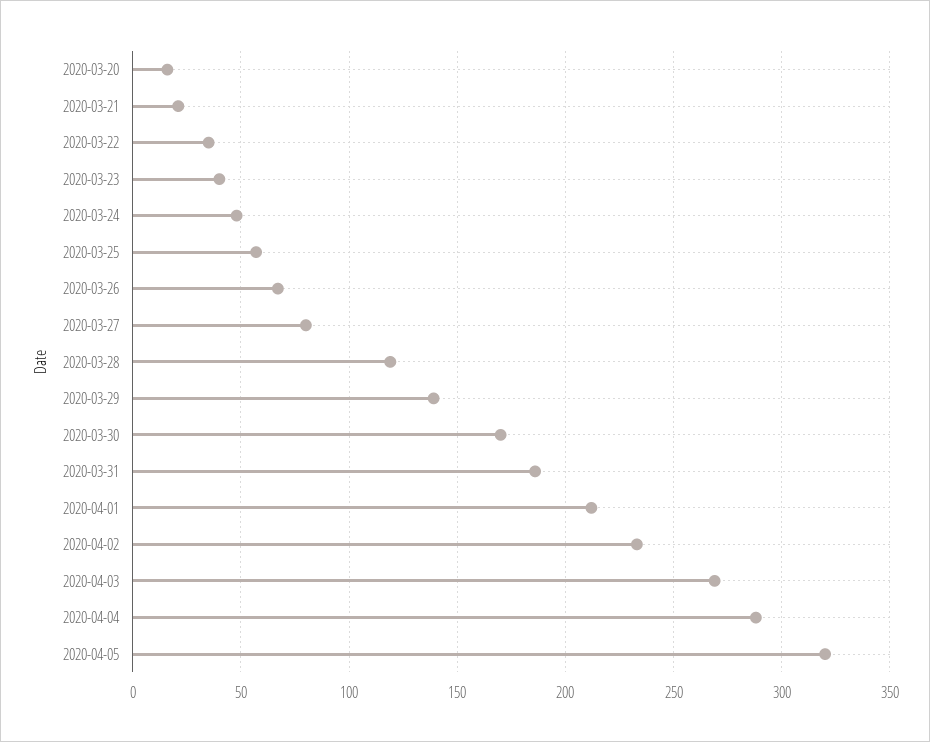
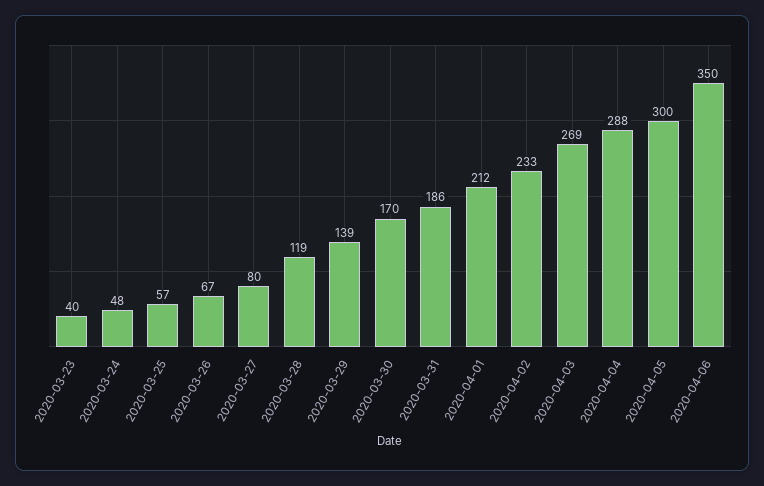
2020-03-20: 15 -> none
2020-03-21: 20 -> none
2020-03-22: 35 -> none
2020-04-05: 320 -> 300
2020-04-06: none -> 350

